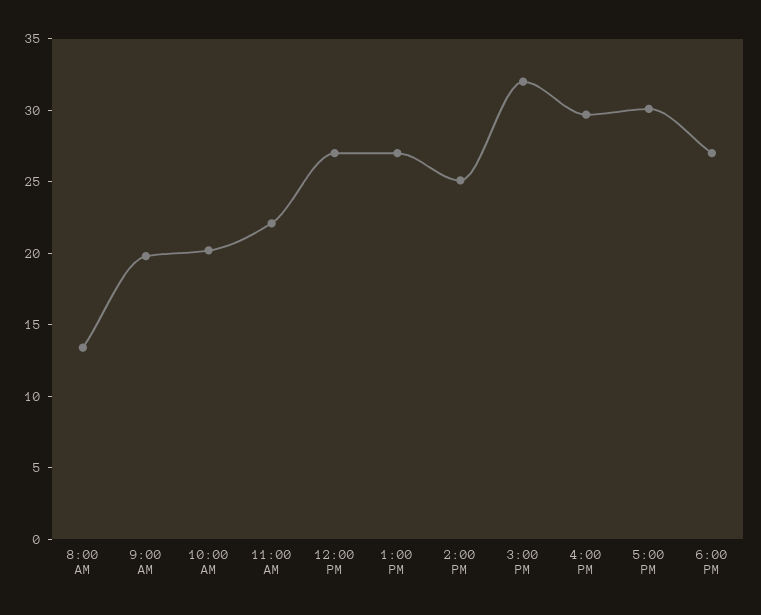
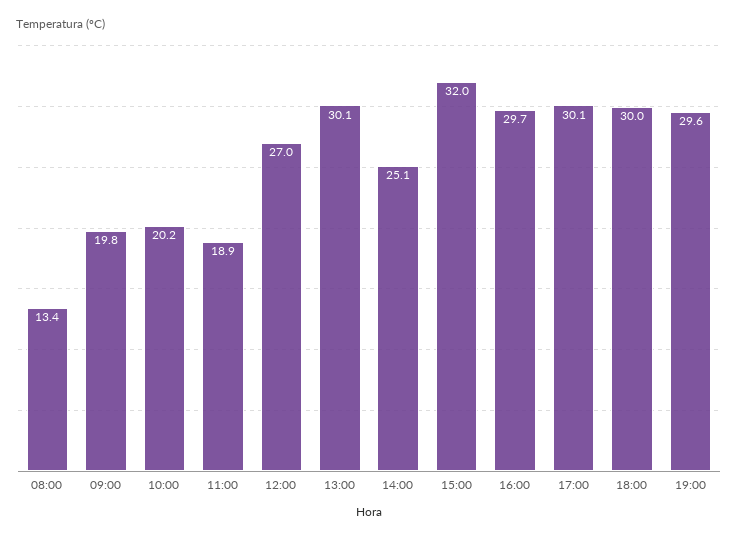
11:00 AM: 22 -> 18.9
1:00 PM: 27 -> 30.1
6:00 PM: 27 -> 30
19:00: none -> 29.6

